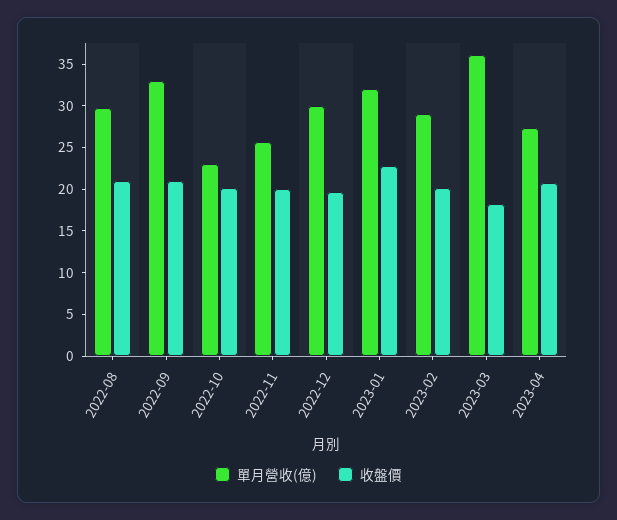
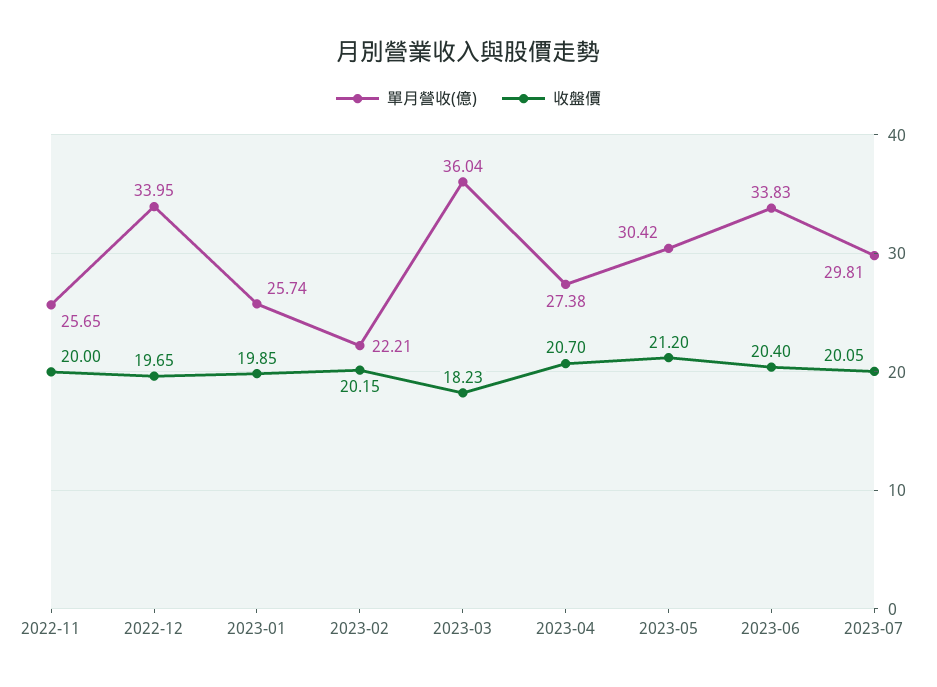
單月營收(億), 2022-08: 30 -> none
收盤價, 2022-08: 21 -> none
單月營收(億), 2022-09: 33 -> none
收盤價, 2022-09: 21 -> none
單月營收(億), 2022-10: 23 -> none
收盤價, 2022-10: 20 -> none
單月營收(億), 2022-12: 30 -> 33.95
單月營收(億), 2023-01: 32 -> 25.74
收盤價, 2023-01: 23 -> 19.85
單月營收(億), 2023-02: 29 -> 22.21
單月營收(億), 2023-05: none -> 30.42
收盤價, 2023-05: none -> 21.2
單月營收(億), 2023-06: none -> 33.83
收盤價, 2023-06: none -> 20.4
單月營收(億), 2023-07: none -> 29.81
收盤價, 2023-07: none -> 20.05

